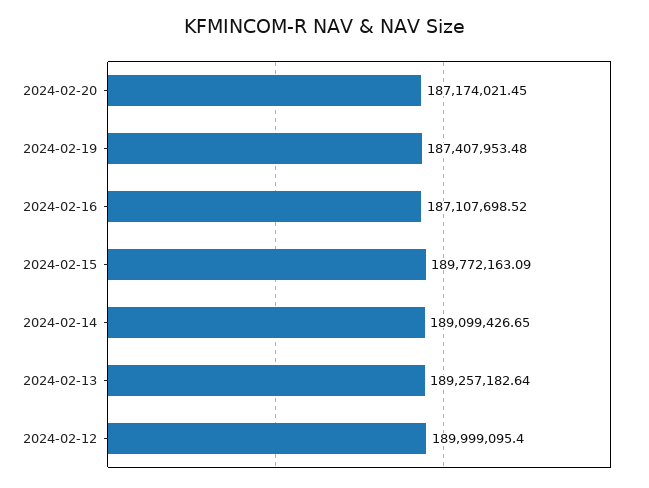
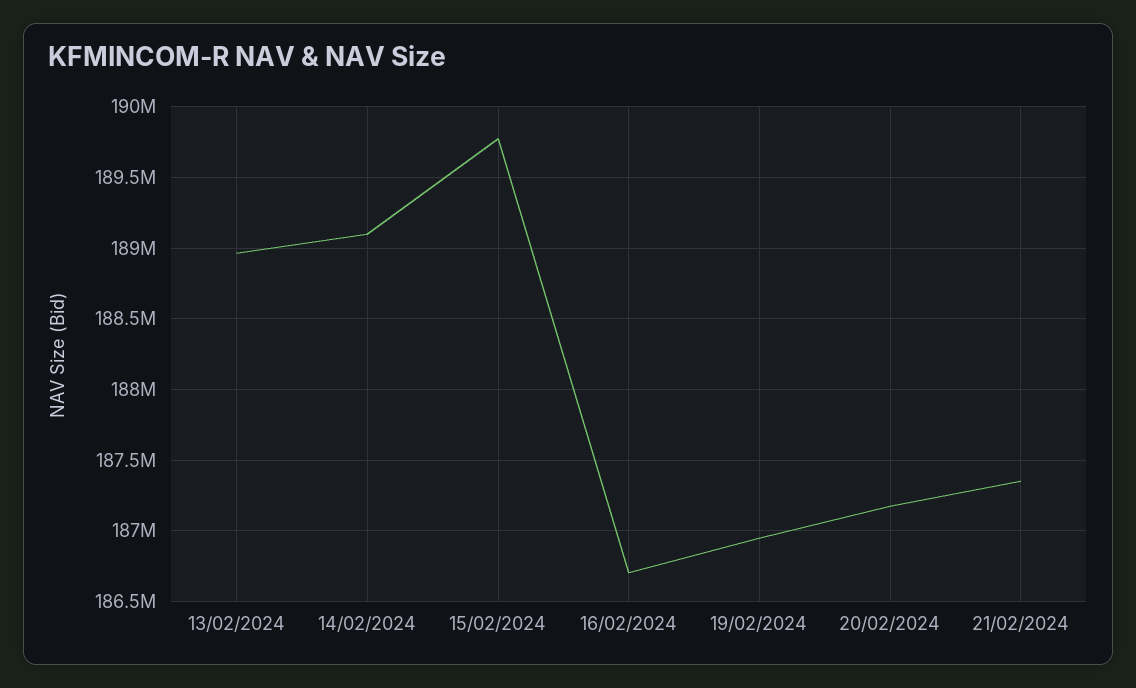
2024-02-19: 187407953.48 -> 186950000
2024-02-16: 187107698.52 -> 186700000
2024-02-13: 189257182.64 -> 188950000
2024-02-12: 189999095.4 -> none
21/02/2024: none -> 187350000

